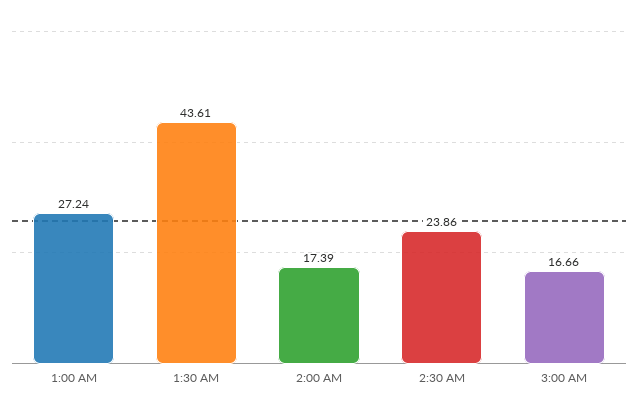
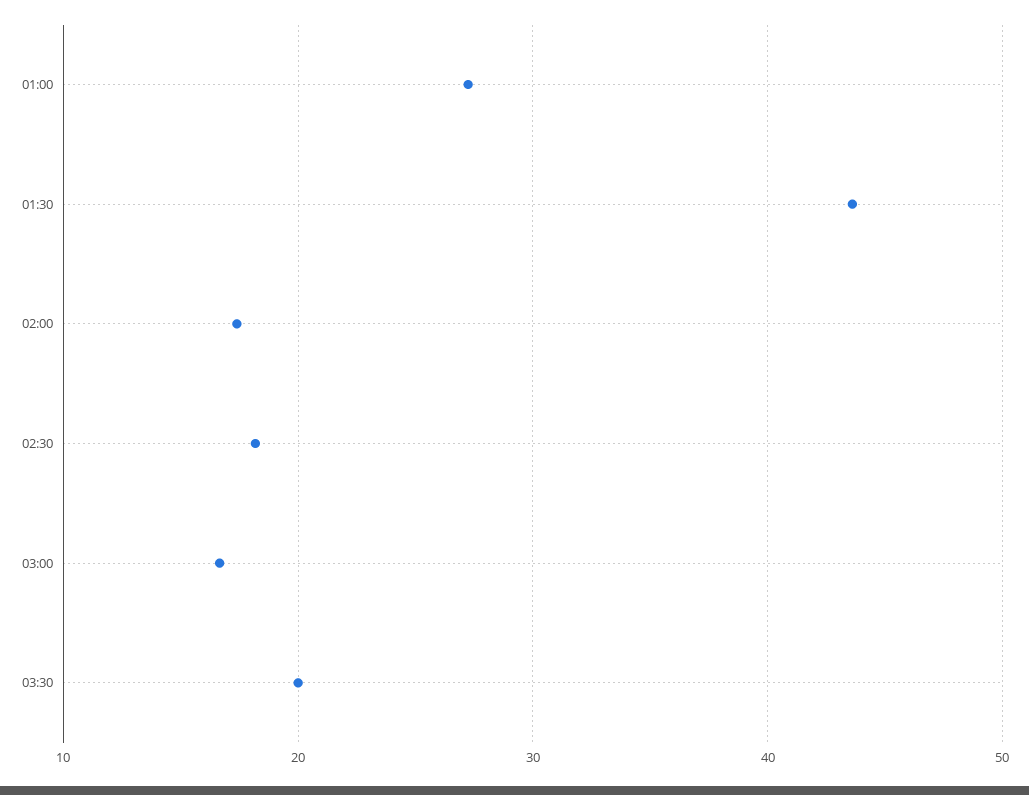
2:30 AM: 23.86 -> 18
03:30: none -> 20

